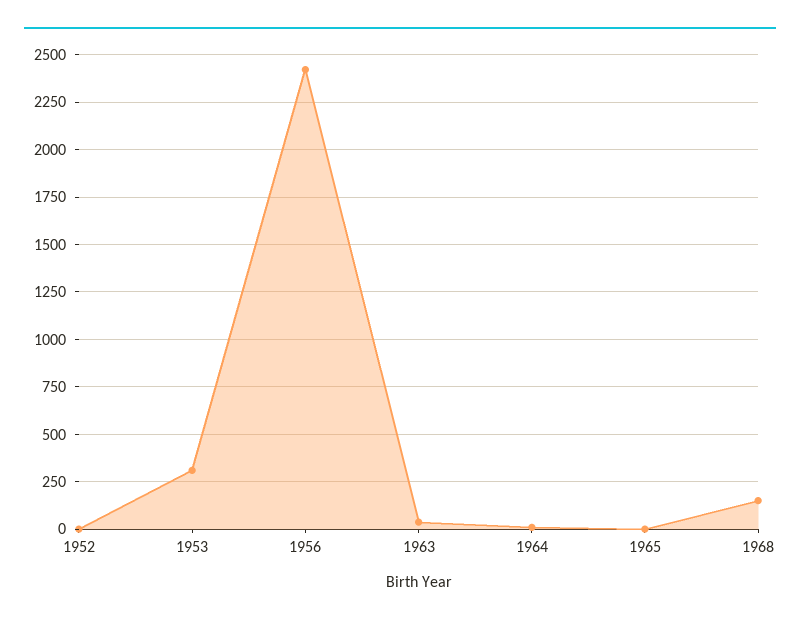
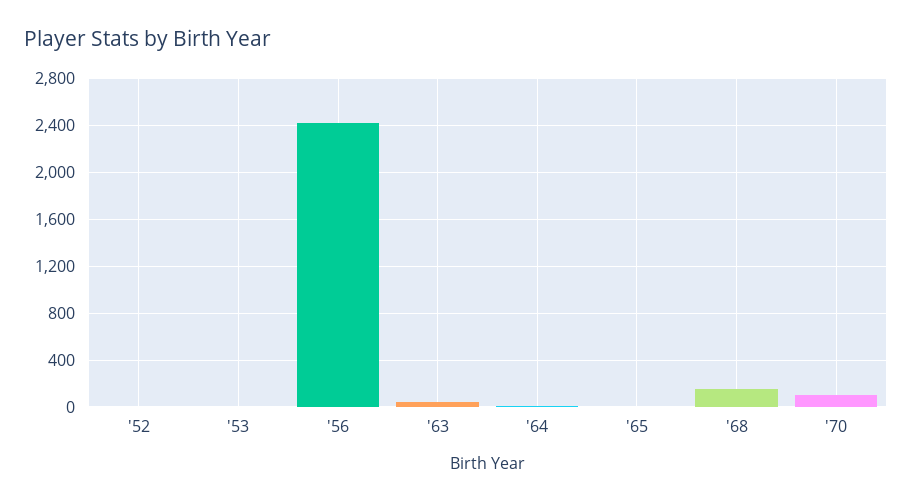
1953: 300 -> 0
'70: none -> 100

